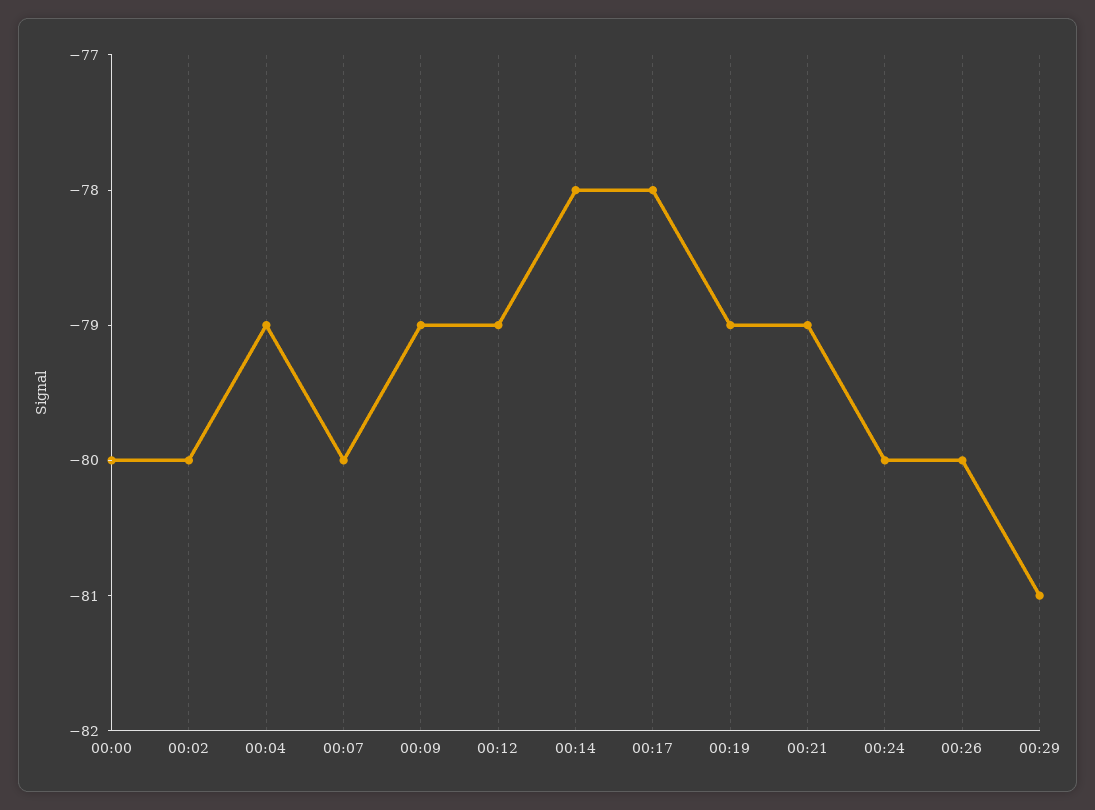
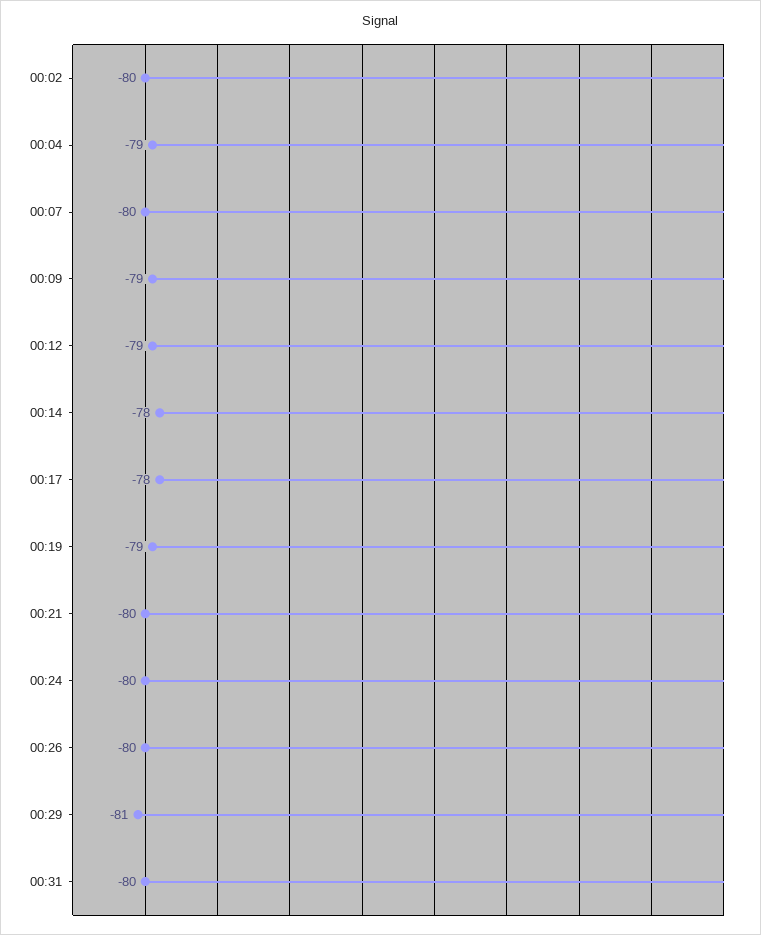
00:00: -80 -> none
00:21: -79 -> -80
00:31: none -> -80

